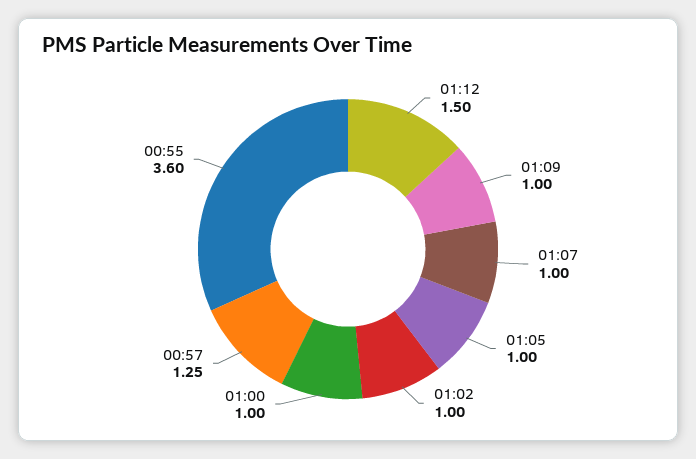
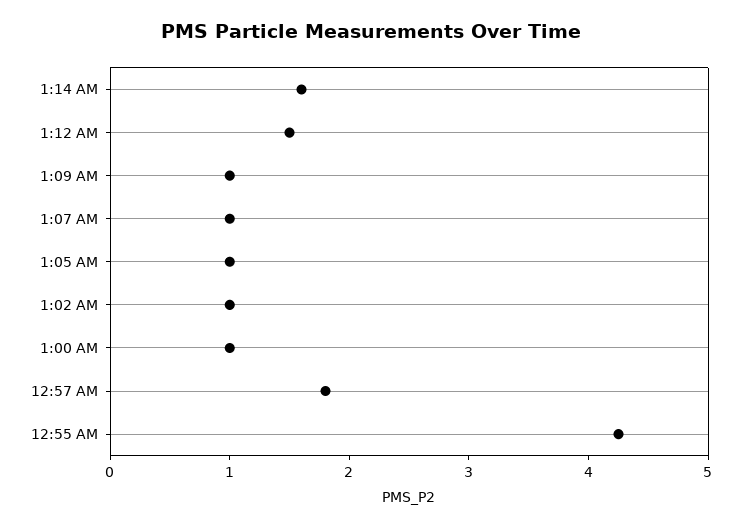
00:57: 1.25 -> 1.8
00:55: 3.6 -> 4.2
1:14 AM: none -> 1.6

